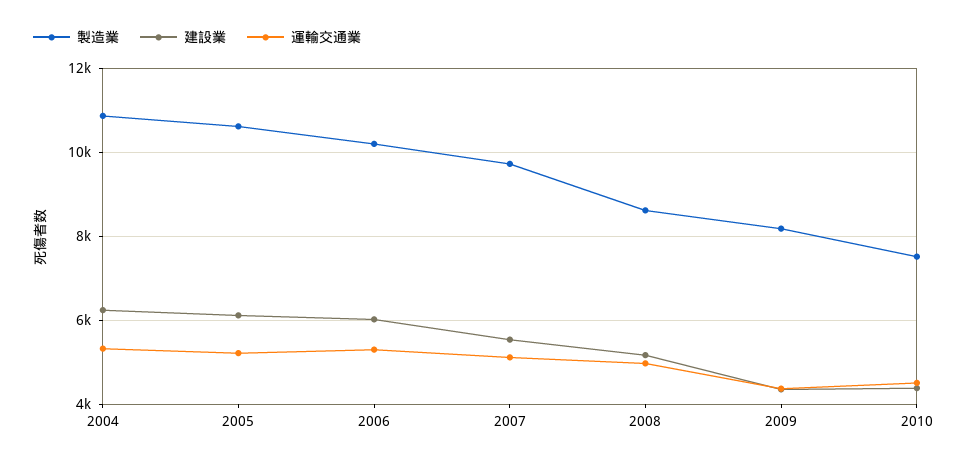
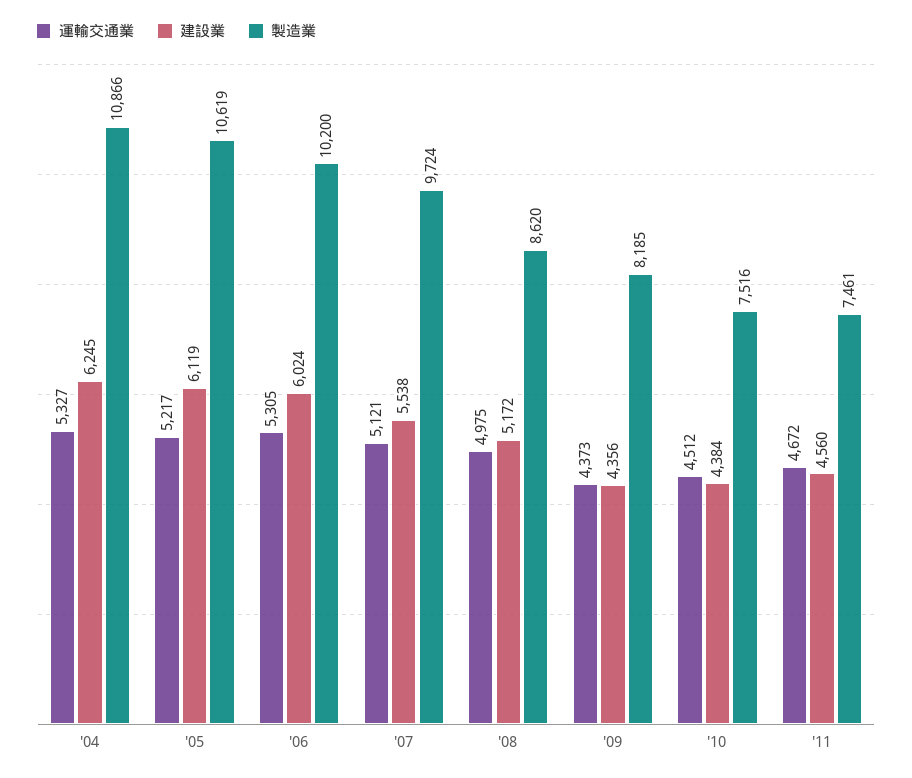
運輸交通業, '11: none -> 4672
建設業, '11: none -> 4560
製造業, '11: none -> 7461

